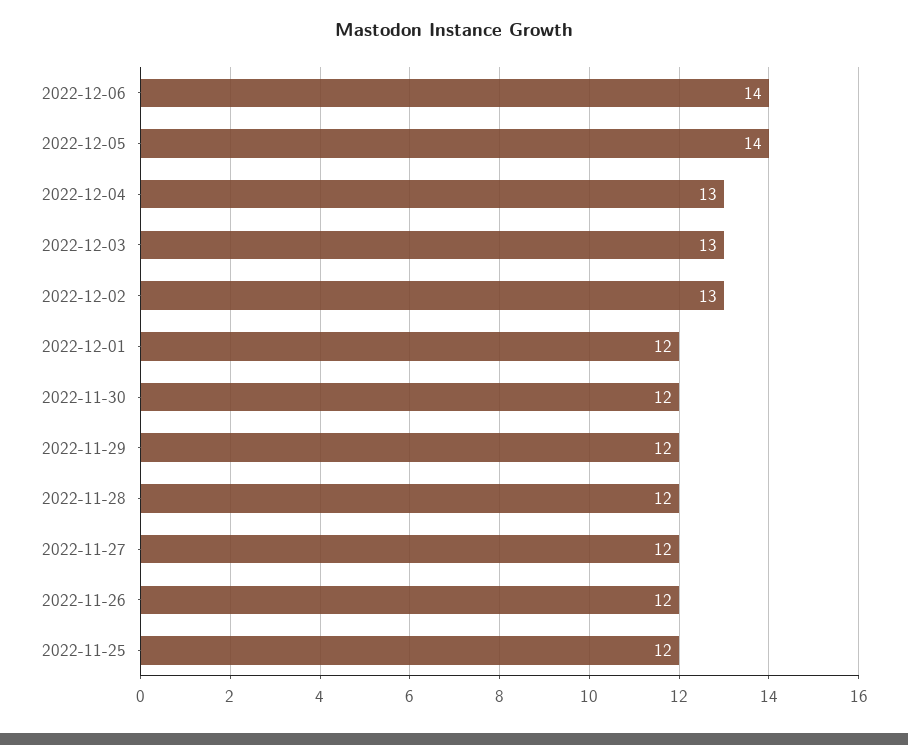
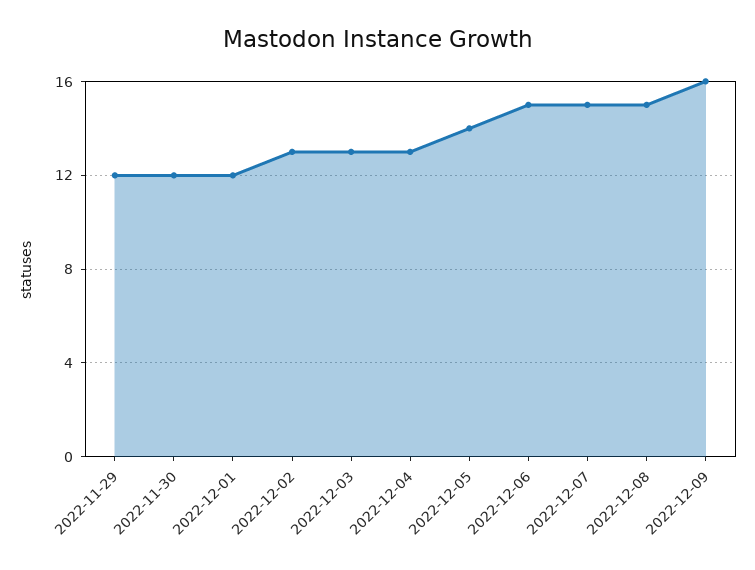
2022-12-06: 14 -> 15
2022-11-28: 12 -> none
2022-11-27: 12 -> none
2022-11-26: 12 -> none
2022-11-25: 12 -> none
2022-12-07: none -> 15
2022-12-08: none -> 15
2022-12-09: none -> 16

